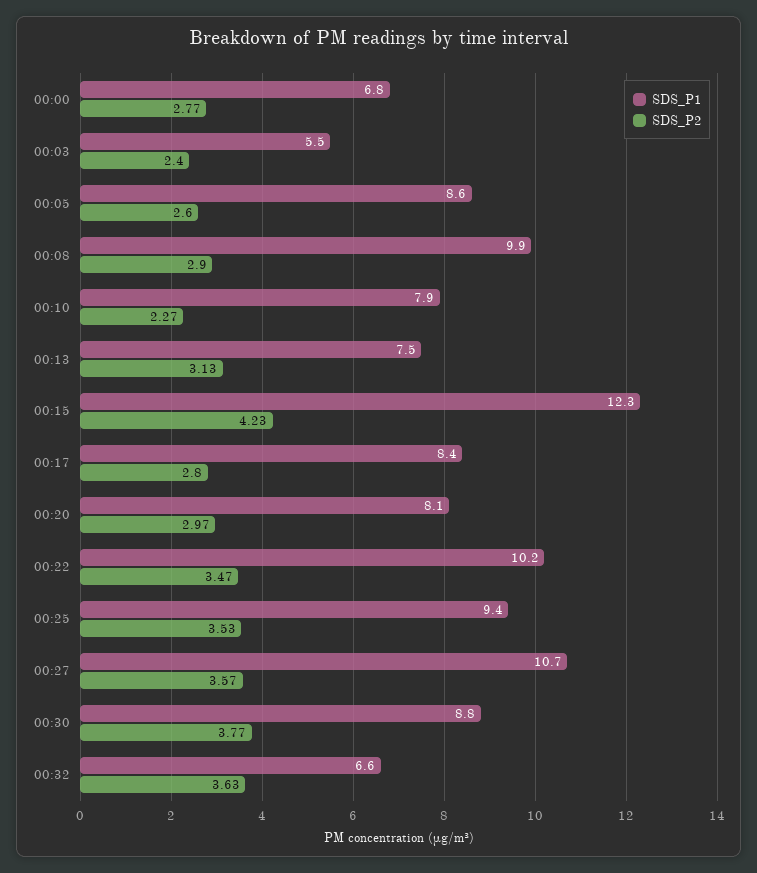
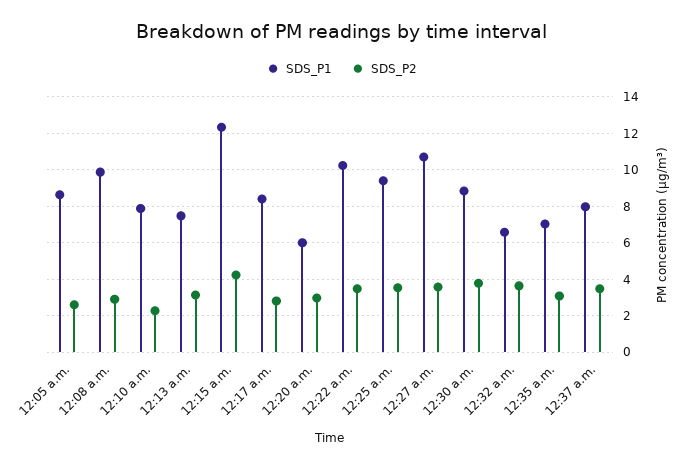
SDS_P1, 00:00: 6.8 -> none
SDS_P2, 00:00: 2.77 -> none
SDS_P1, 00:03: 5.5 -> none
SDS_P2, 00:03: 2.4 -> none
SDS_P1, 00:20: 8.1 -> 6
SDS_P1, 12:35 a.m.: none -> 7
SDS_P2, 12:35 a.m.: none -> 3
SDS_P1, 12:37 a.m.: none -> 8
SDS_P2, 12:37 a.m.: none -> 3.5

